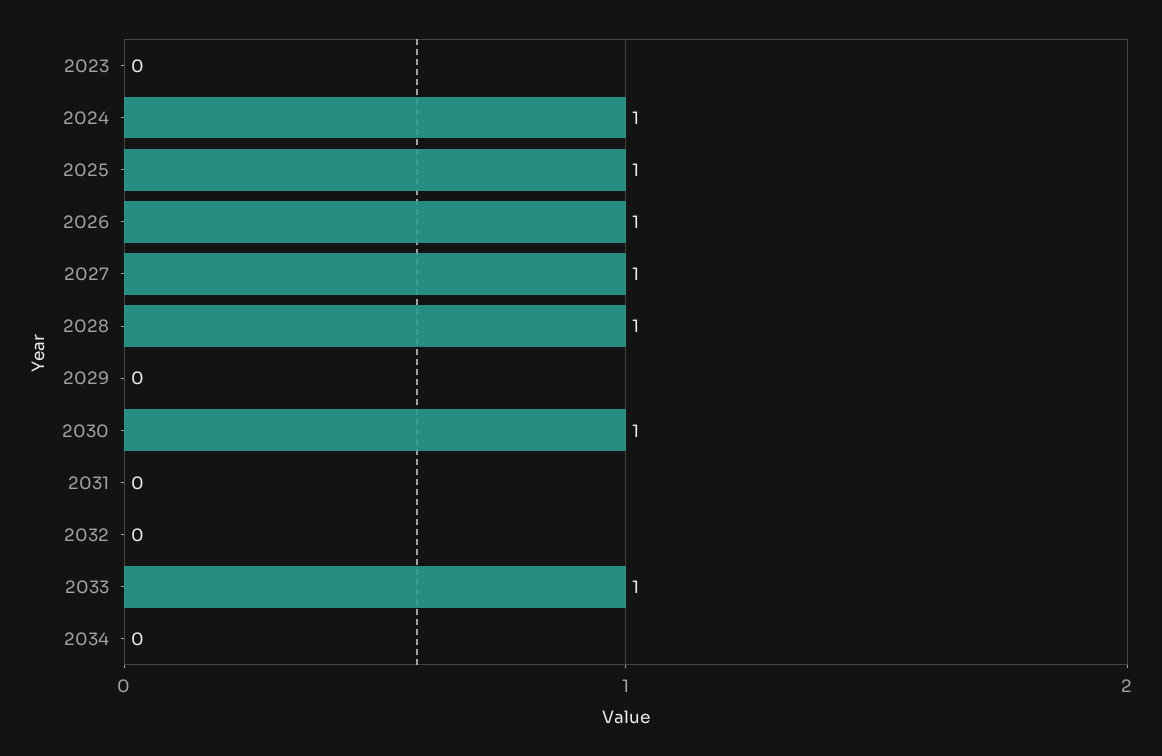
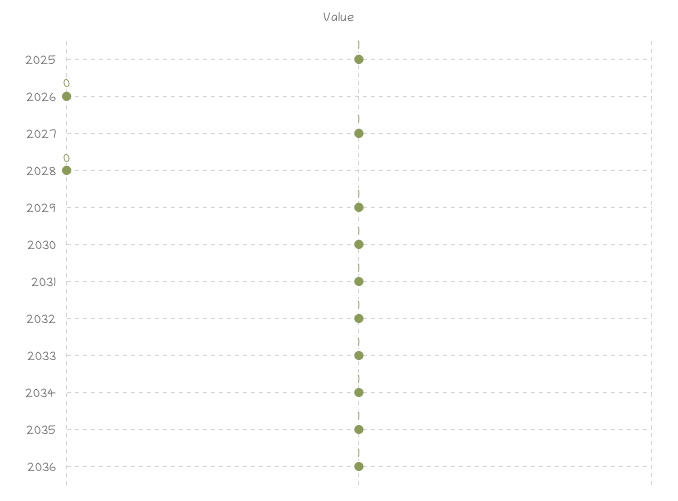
2023: 0 -> none
2024: 1 -> none
2026: 1 -> 0
2028: 1 -> 0
2029: 0 -> 1
2031: 0 -> 1
2032: 0 -> 1
2034: 0 -> 1
2035: none -> 1
2036: none -> 1

